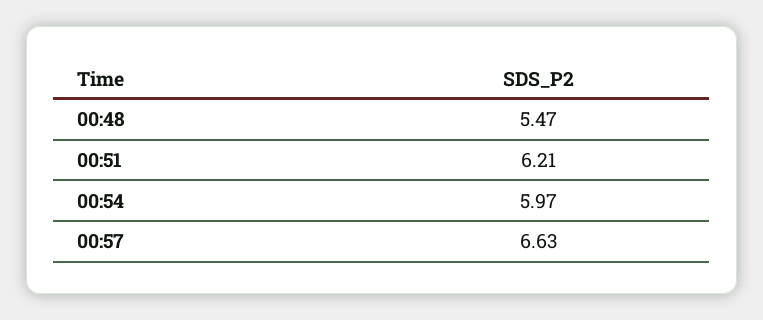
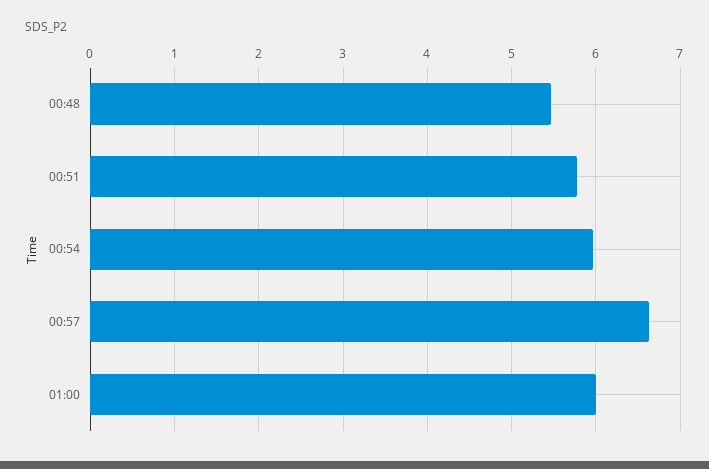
00:51: 6.21 -> 5.8
01:00: none -> 6

